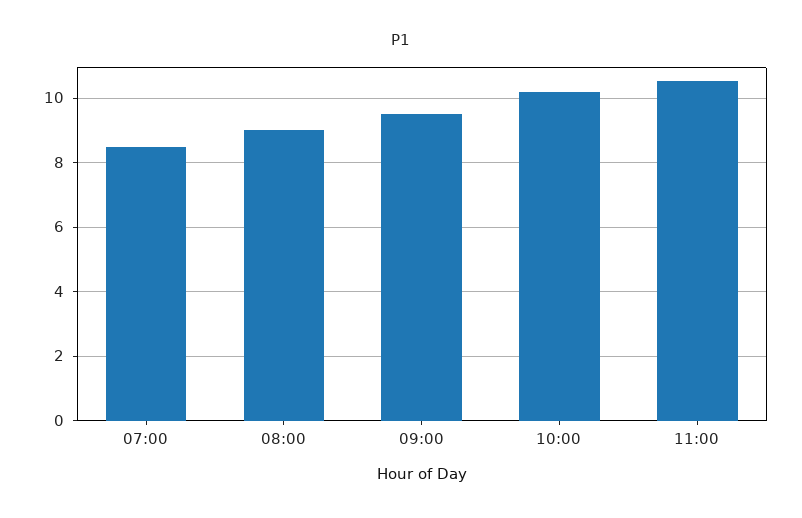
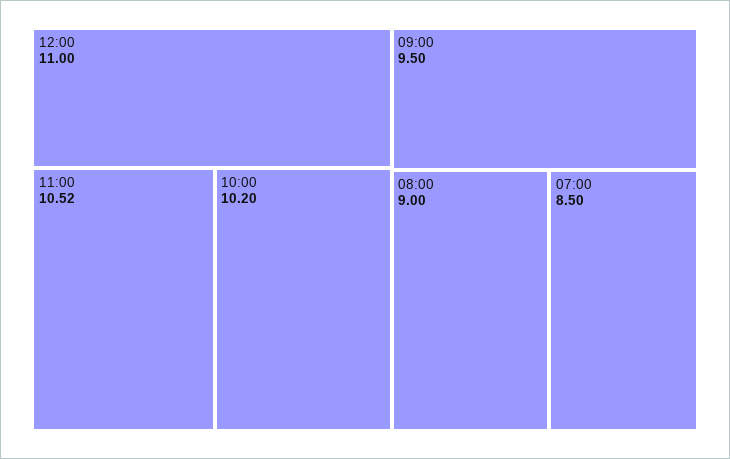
12:00: none -> 11

